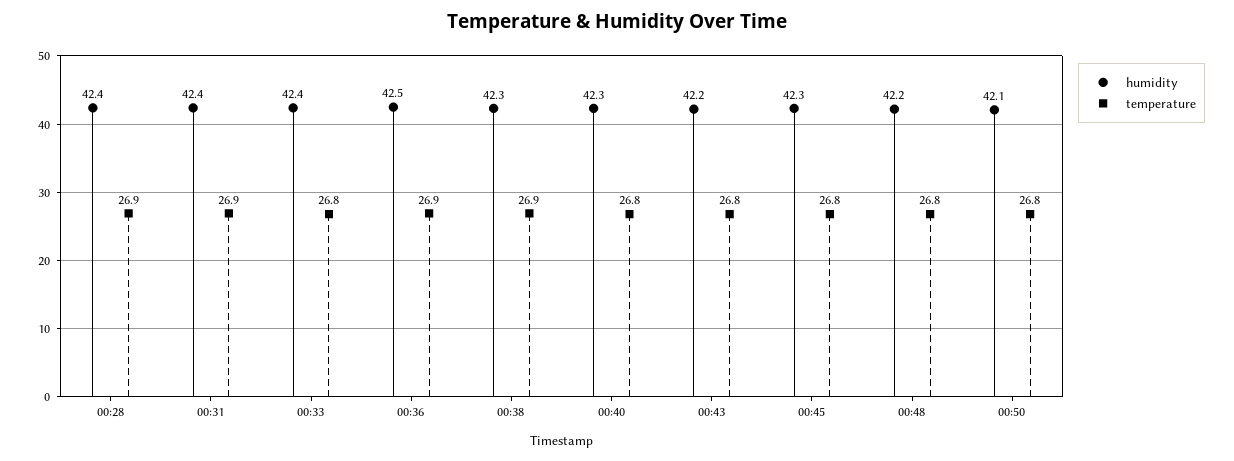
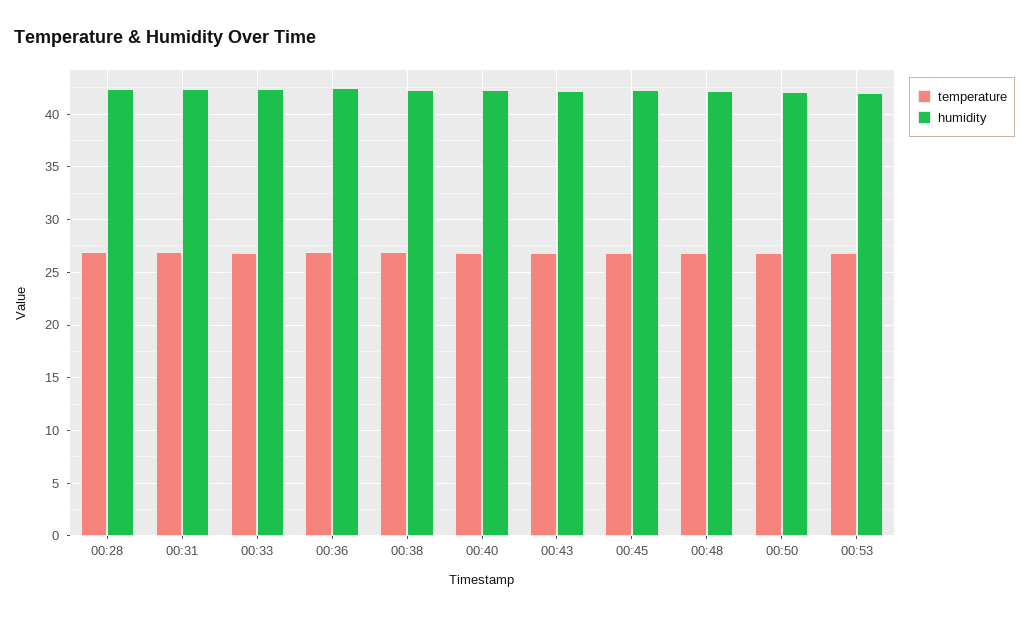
temperature, 00:53: none -> 27
humidity, 00:53: none -> 42

